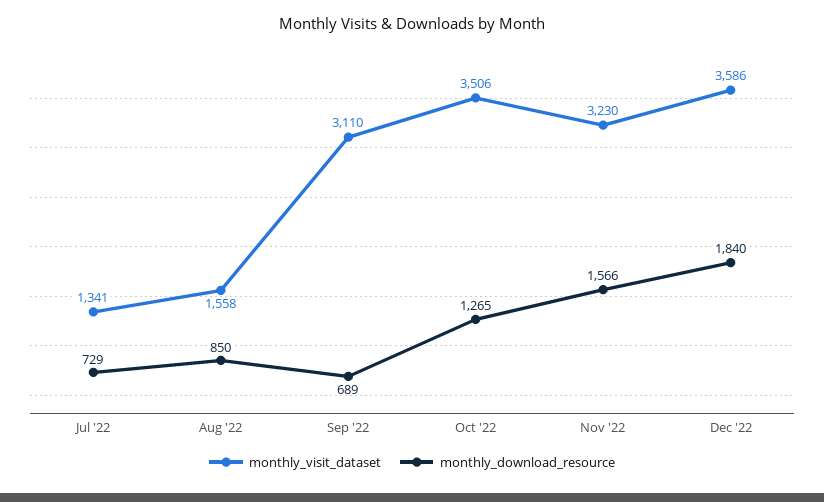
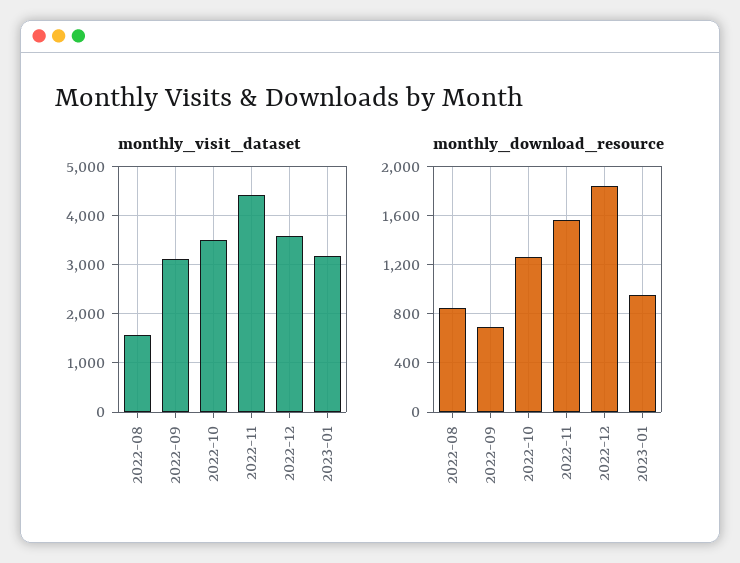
monthly_visit_dataset, Jul '22: 1341 -> none
monthly_download_resource, Jul '22: 729 -> none
monthly_visit_dataset, Nov '22: 3230 -> 4400
monthly_visit_dataset, 2023-01: none -> 3200
monthly_download_resource, 2023-01: none -> 950

